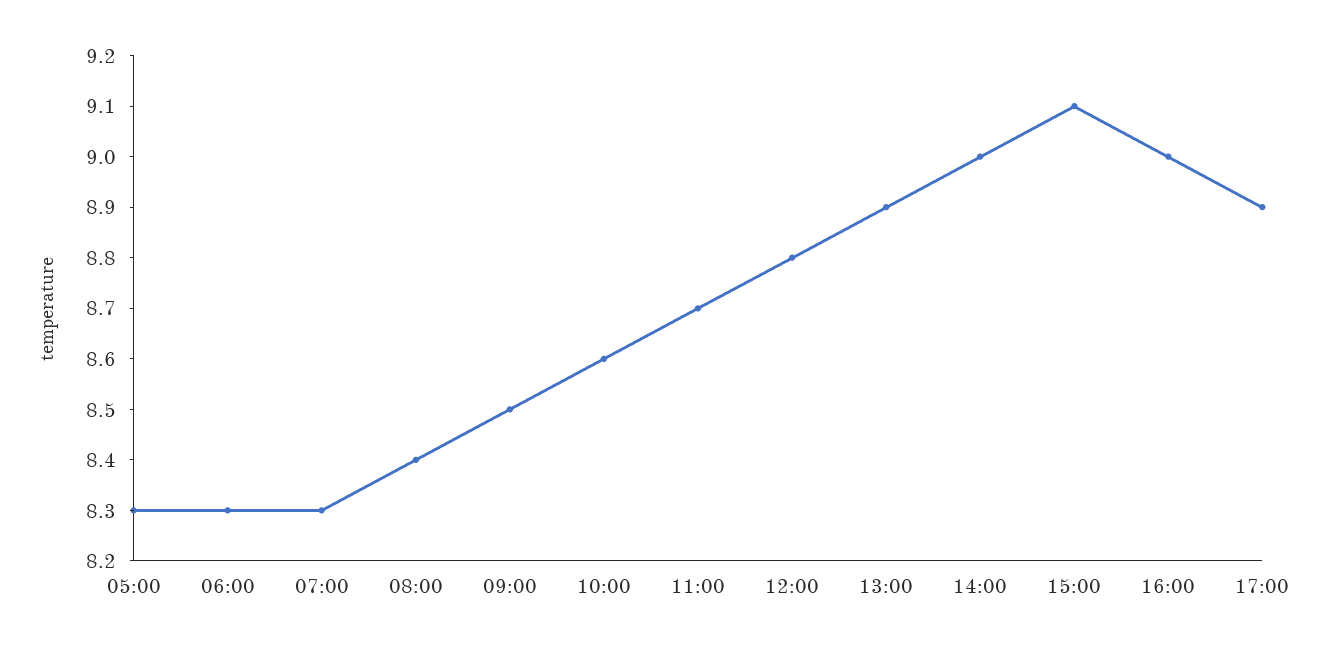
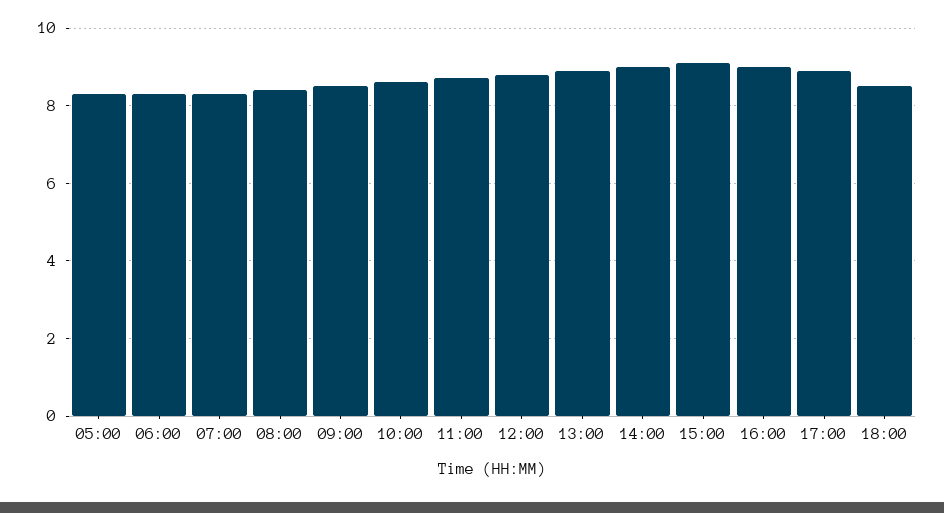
18:00: none -> 8.5

